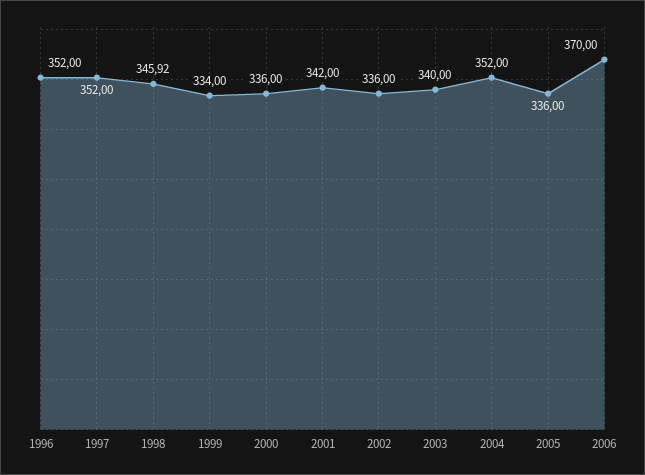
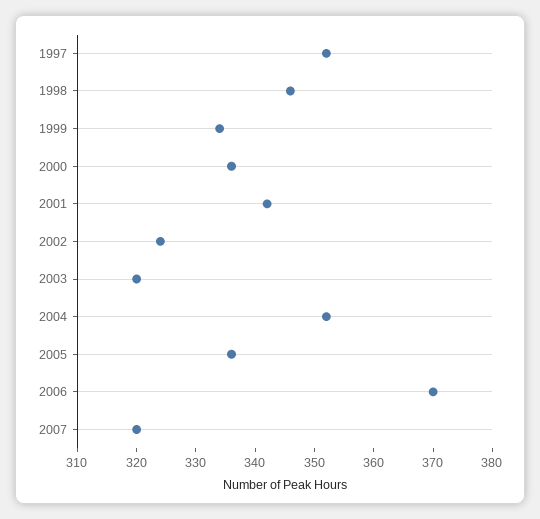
1996: 352 -> none
2002: 336 -> 324
2003: 340 -> 320
2007: none -> 320

